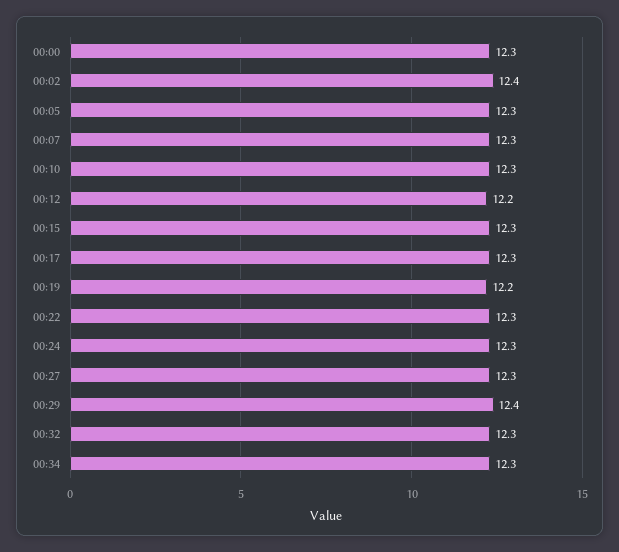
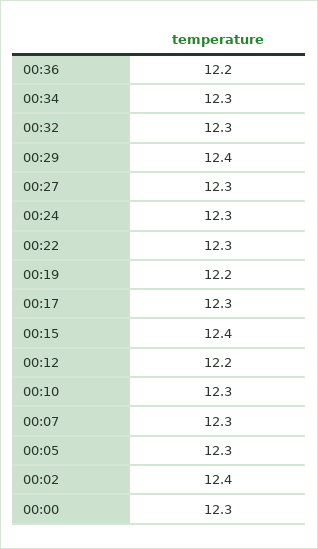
00:15: 12.3 -> 12.4
00:36: none -> 12.2

